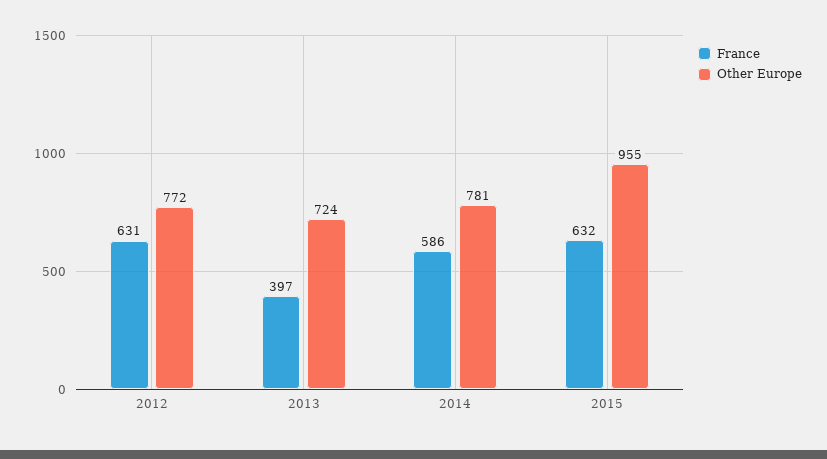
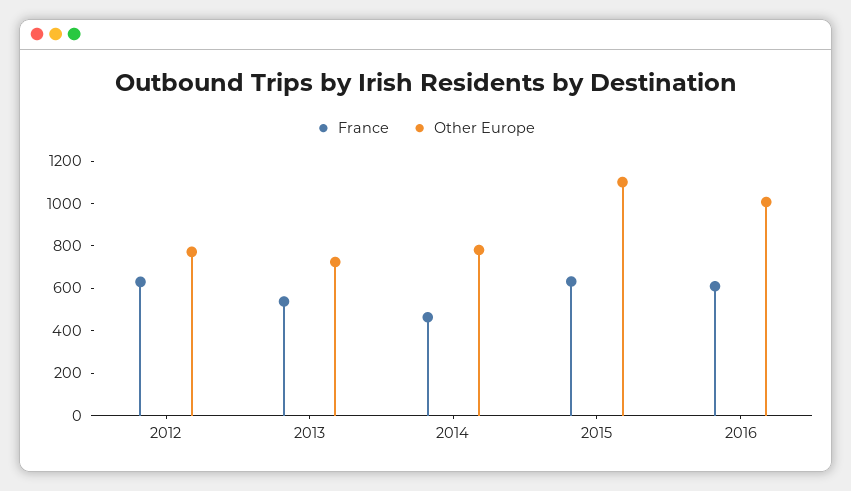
France, 2013: 397 -> 550
France, 2014: 586 -> 450
Other Europe, 2015: 955 -> 1100
France, 2016: none -> 600
Other Europe, 2016: none -> 1000

